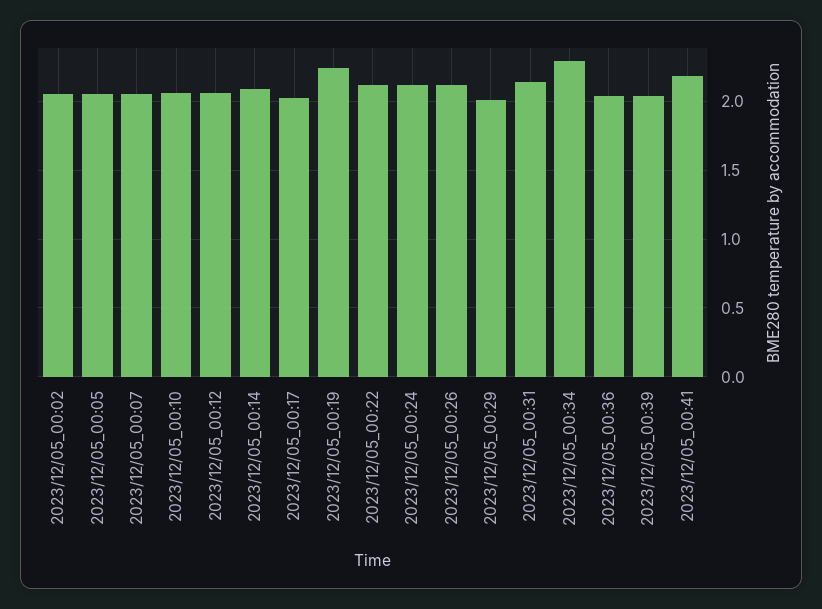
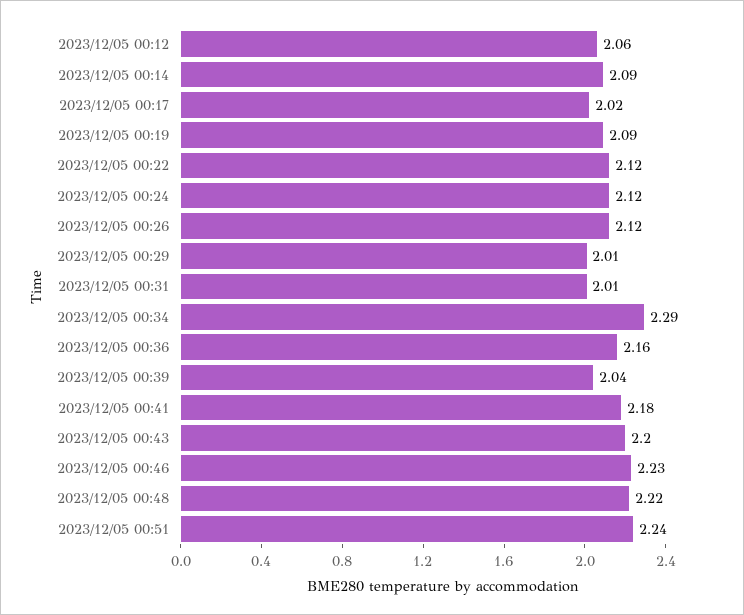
2023/12/05_00:02: 2.05 -> none
2023/12/05_00:05: 2.05 -> none
2023/12/05_00:07: 2.05 -> none
2023/12/05_00:10: 2.05 -> none
2023/12/05_00:19: 2.25 -> 2.09
2023/12/05_00:31: 2.15 -> 2.01
2023/12/05_00:36: 2.05 -> 2.16
2023/12/05 00:43: none -> 2.2
2023/12/05 00:46: none -> 2.23
2023/12/05 00:48: none -> 2.22
2023/12/05 00:51: none -> 2.24

